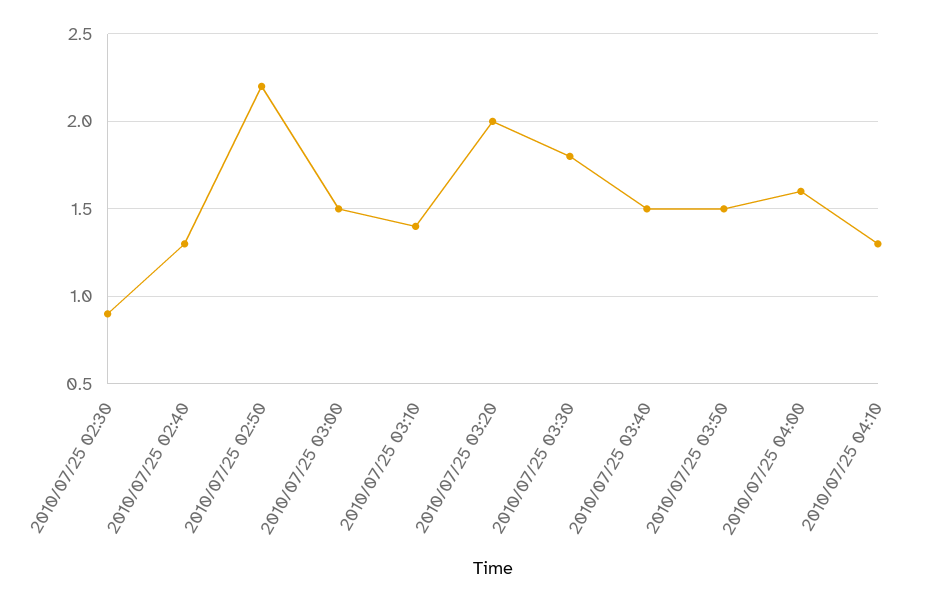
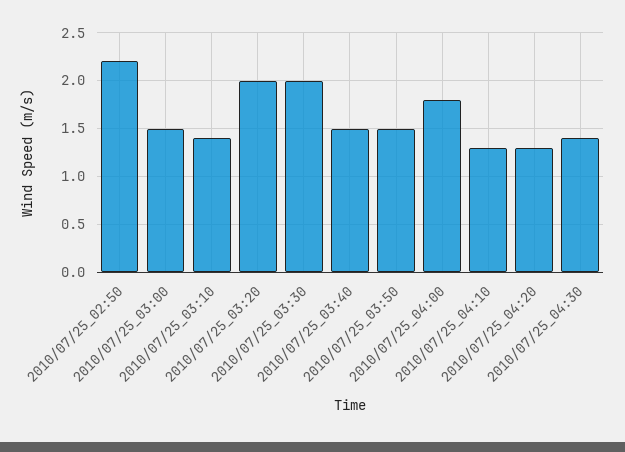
2010/07/25 02:30: 0.9 -> none
2010/07/25 02:40: 1.3 -> none
2010/07/25 03:30: 1.8 -> 2
2010/07/25 04:00: 1.6 -> 1.8
2010/07/25_04:20: none -> 1.3
2010/07/25_04:30: none -> 1.4

